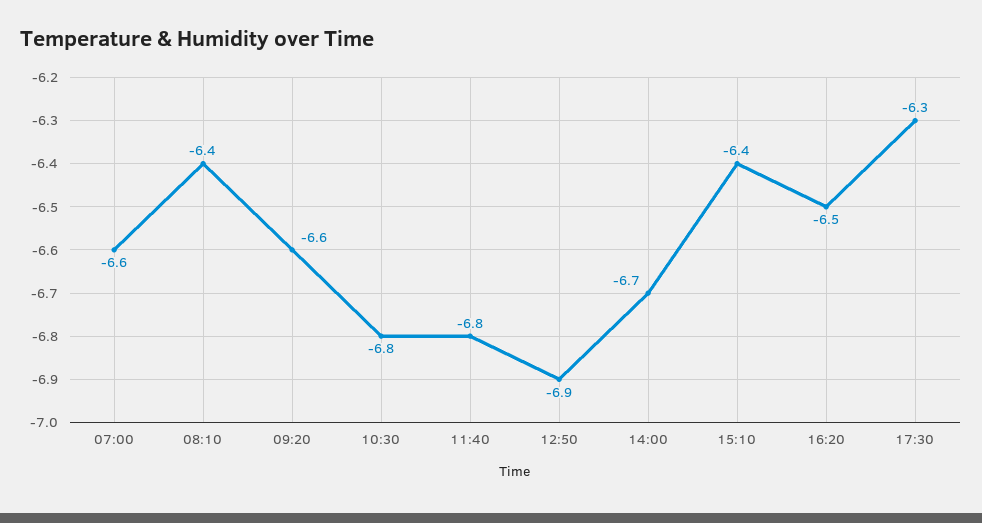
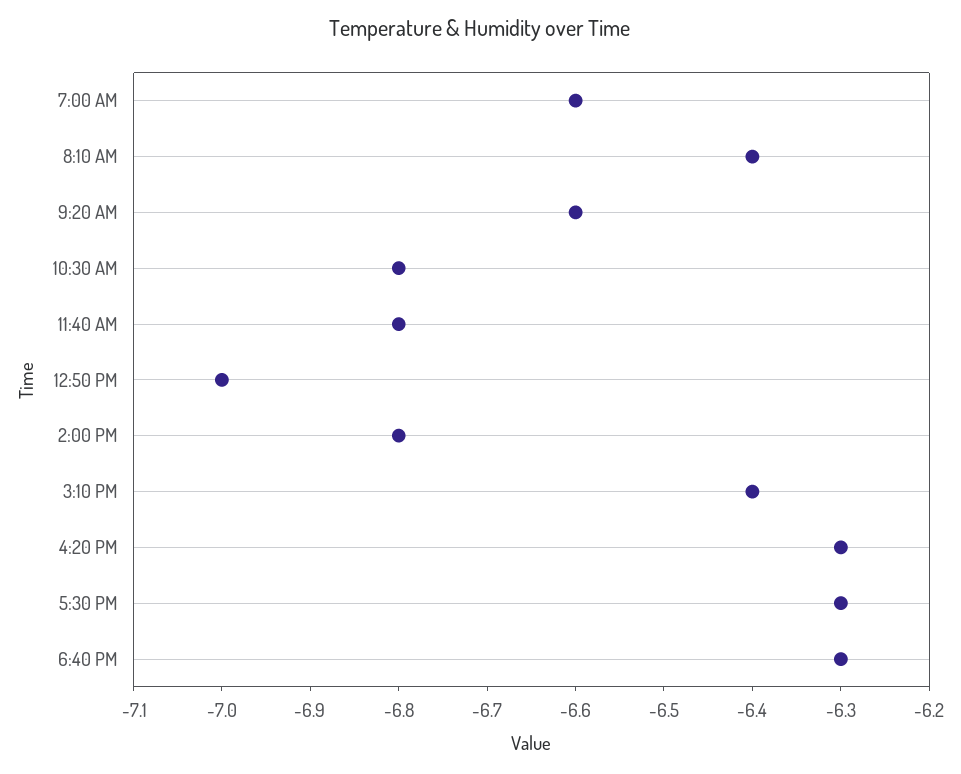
12:50: -6.9 -> -7
14:00: -6.7 -> -6.8
16:20: -6.5 -> -6.3
6:40 PM: none -> -6.3

